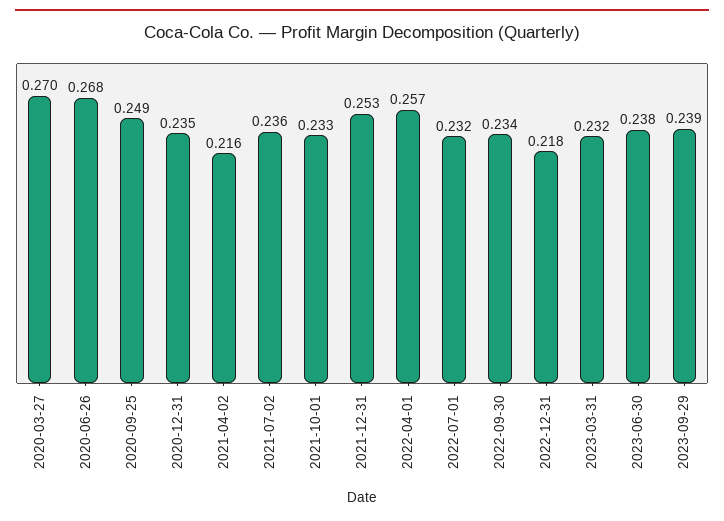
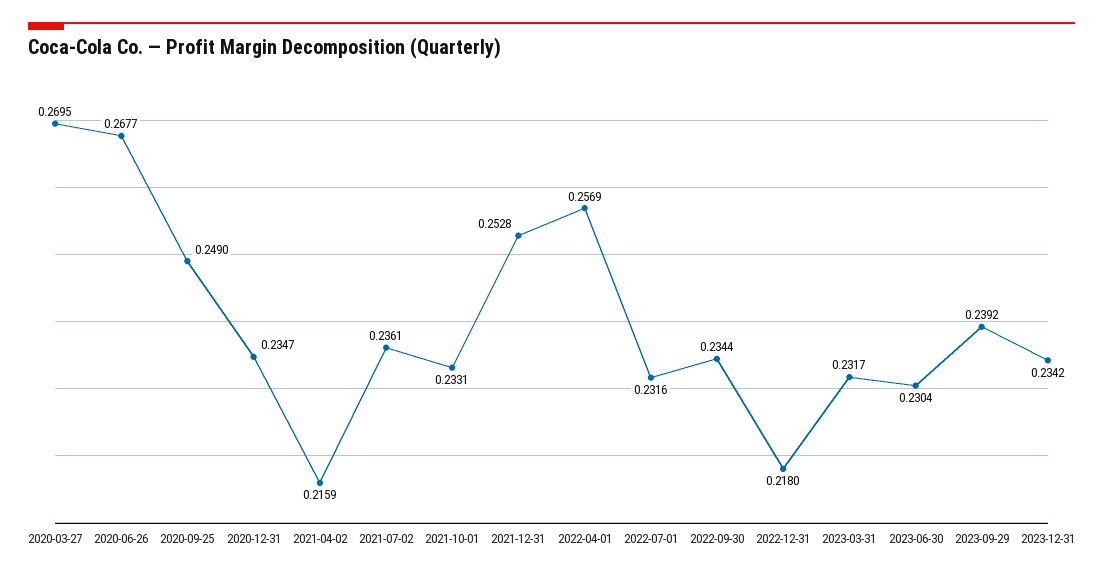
2023-06-30: 0.238 -> 0.2304
2023-12-31: none -> 0.2342

